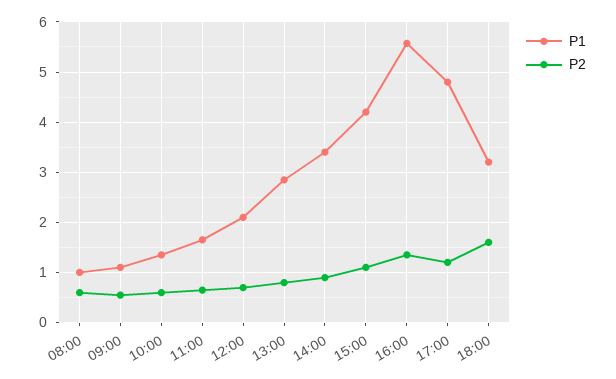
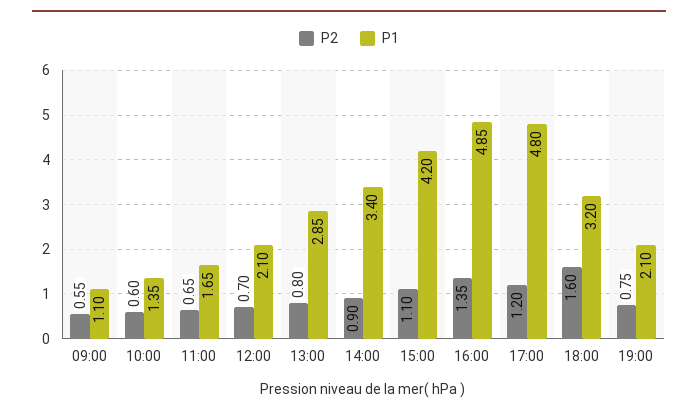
P1, 08:00: 1 -> none
P2, 08:00: 0.6 -> none
P1, 16:00: 5.6 -> 4.85
P2, 19:00: none -> 0.75
P1, 19:00: none -> 2.1

